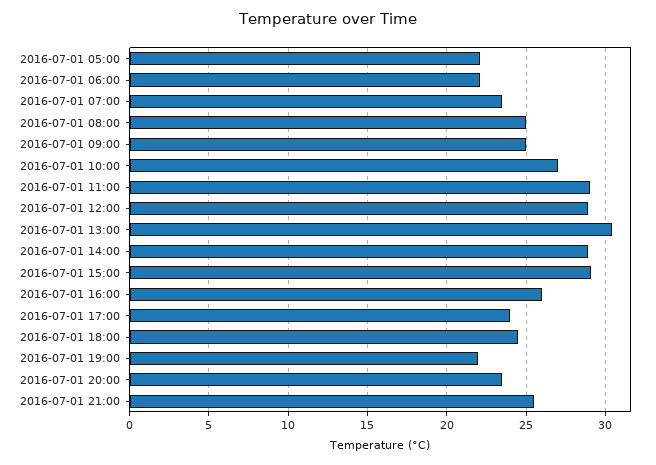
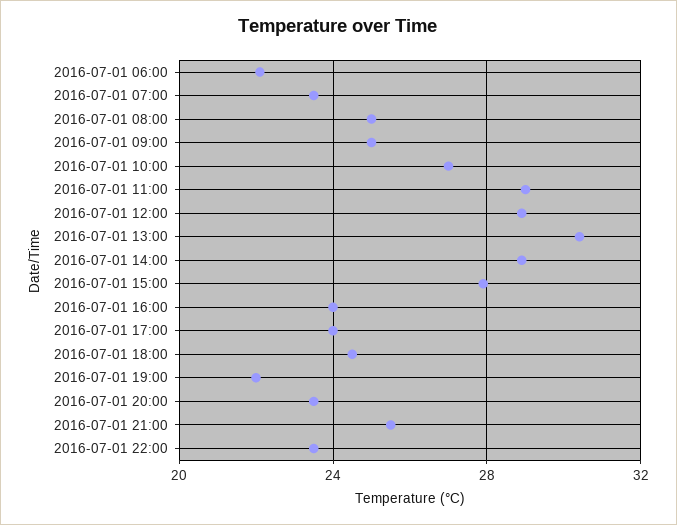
2016-07-01 05:00: 22 -> none
2016-07-01 15:00: 29 -> 28
2016-07-01 16:00: 26 -> 24
2016-07-01 22:00: none -> 23.5

